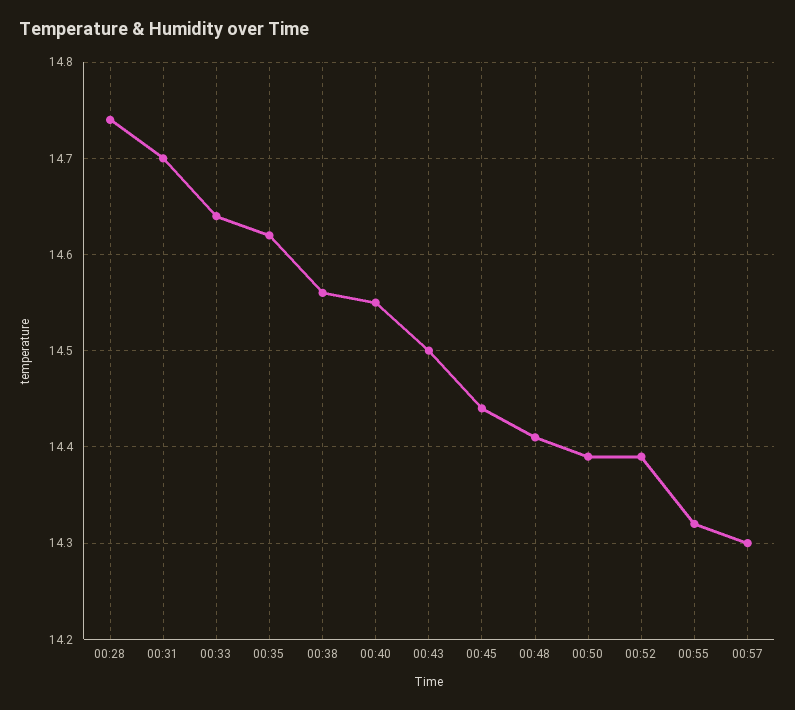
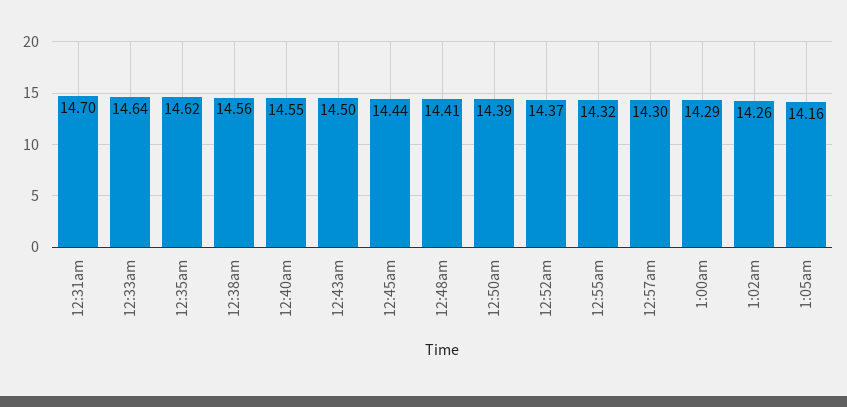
00:28: 14.74 -> none
00:52: 14.39 -> 14.37
1:00am: none -> 14.29
1:02am: none -> 14.26
1:05am: none -> 14.16

